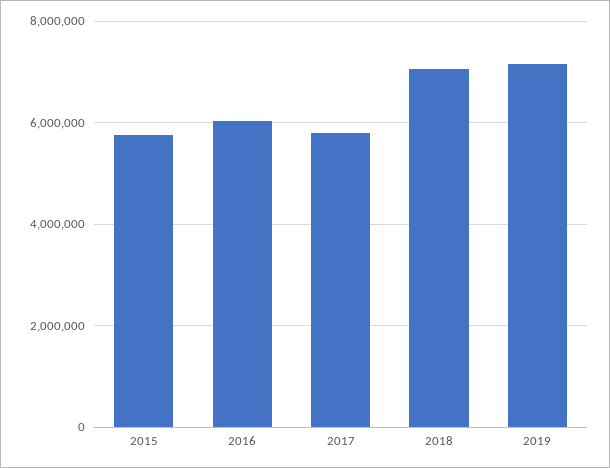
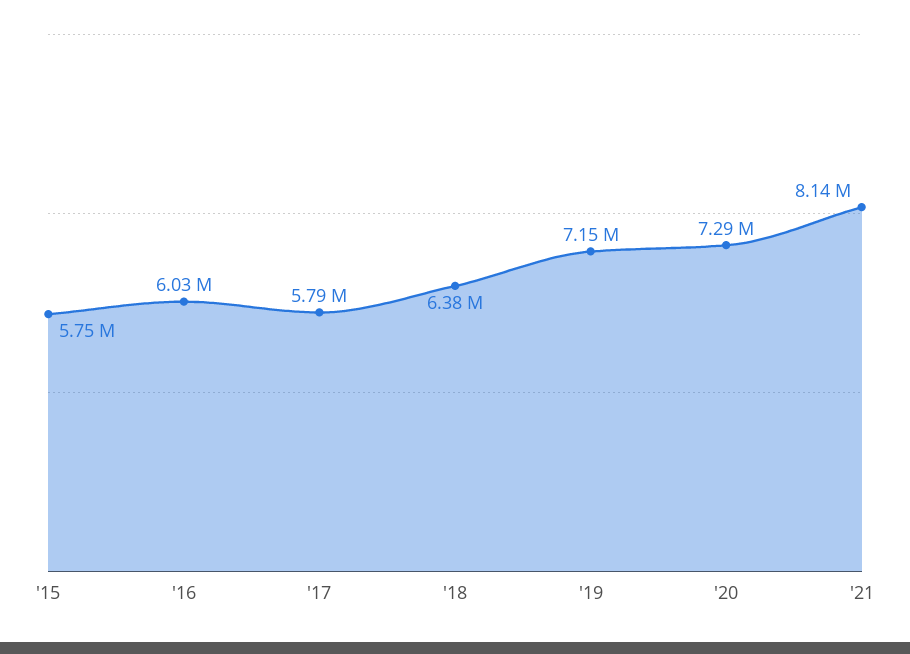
2018: 7000000 -> 6380000
'20: none -> 7290000
'21: none -> 8140000

